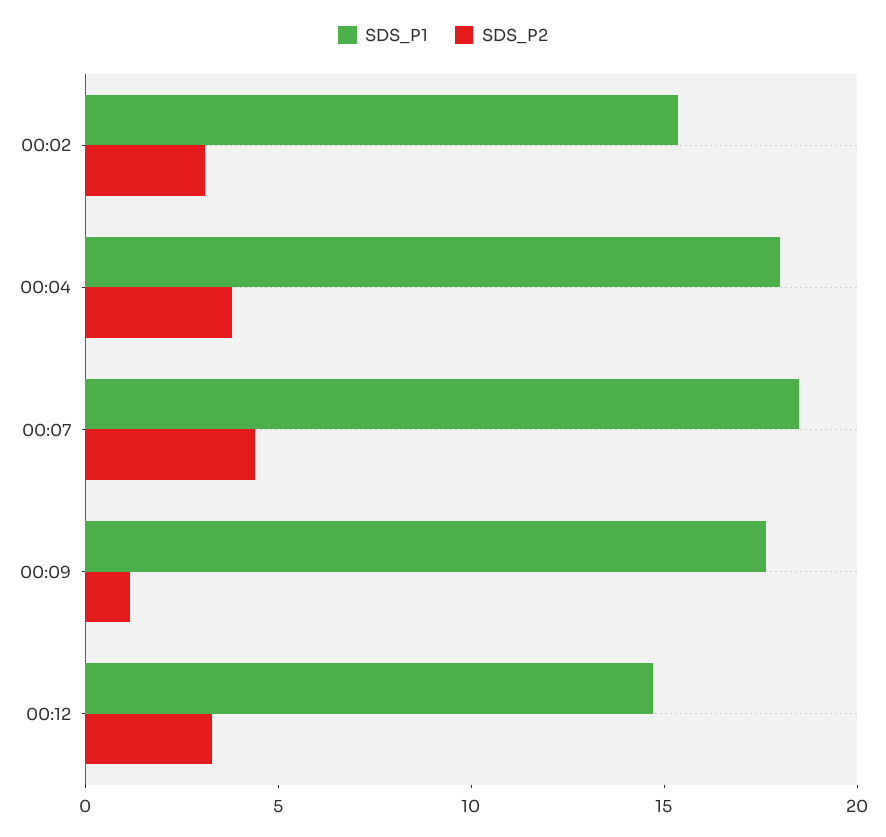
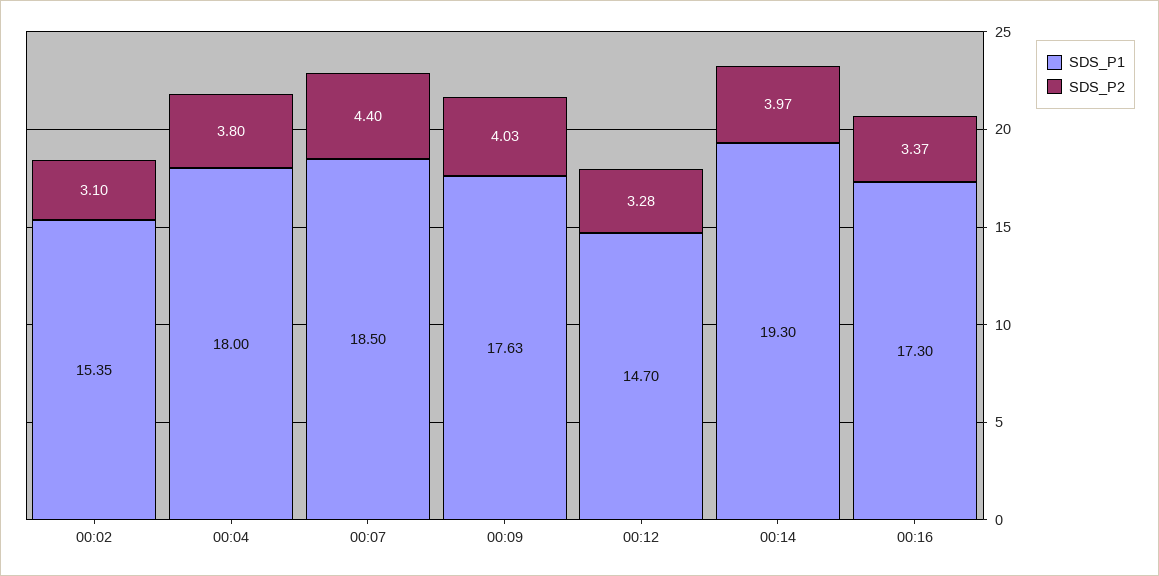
SDS_P2, 00:09: 1 -> 4.03
SDS_P1, 00:14: none -> 19.3
SDS_P2, 00:14: none -> 3.97
SDS_P1, 00:16: none -> 17.3
SDS_P2, 00:16: none -> 3.37

